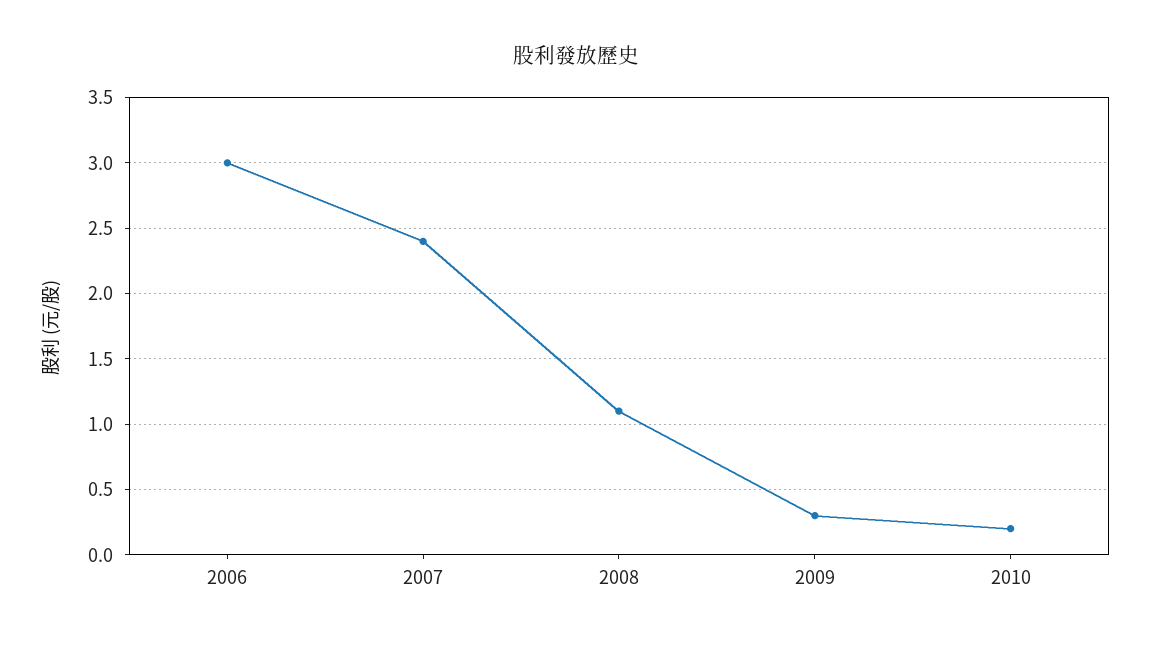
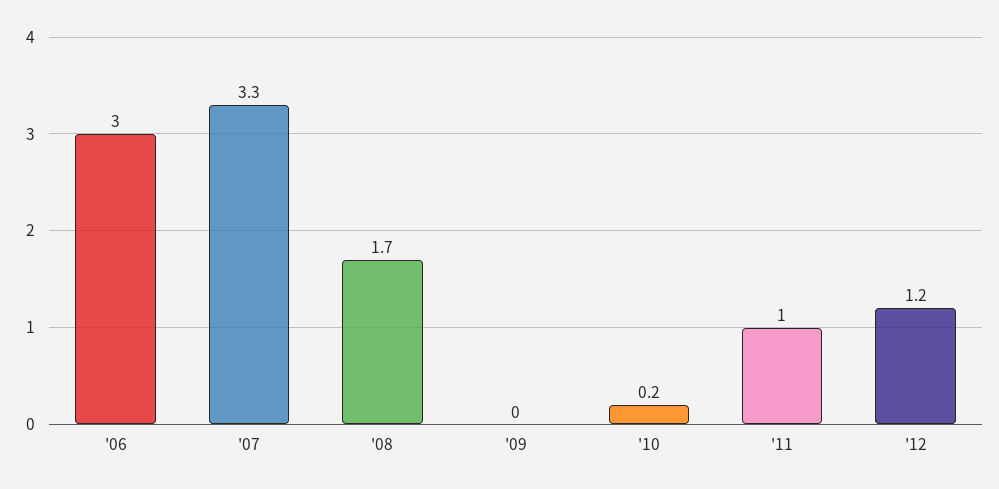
2007: 2.4 -> 3.3
2008: 1.1 -> 1.7
2009: 0.3 -> 0
'11: none -> 1
'12: none -> 1.2

